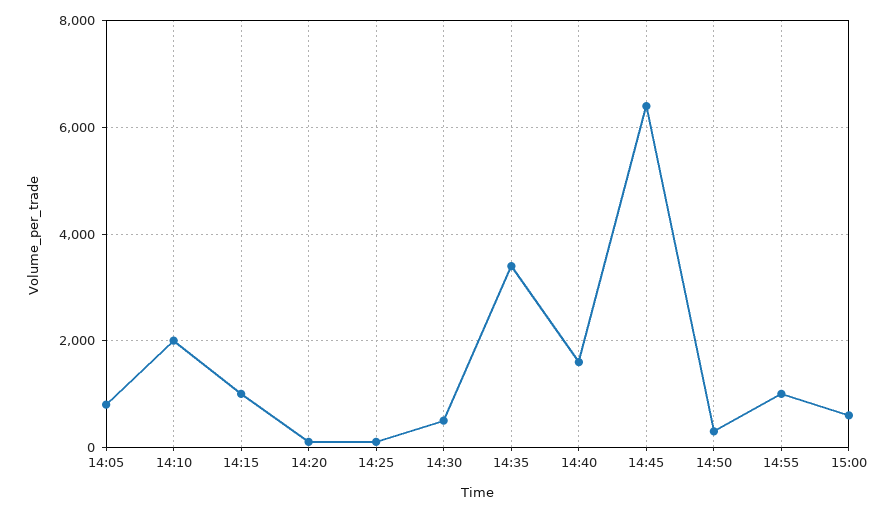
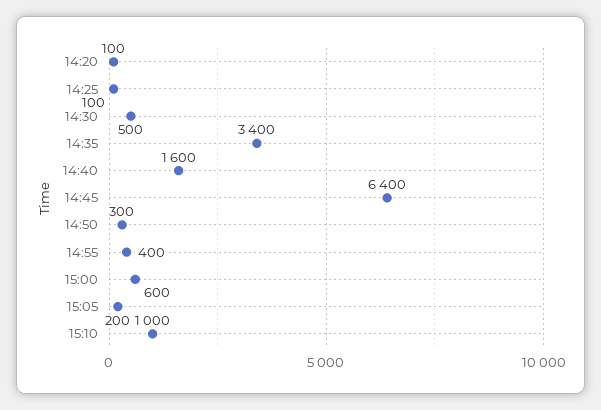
14:05: 800 -> none
14:10: 2000 -> none
14:15: 1000 -> none
14:55: 1000 -> 400
15:05: none -> 200
15:10: none -> 1000

